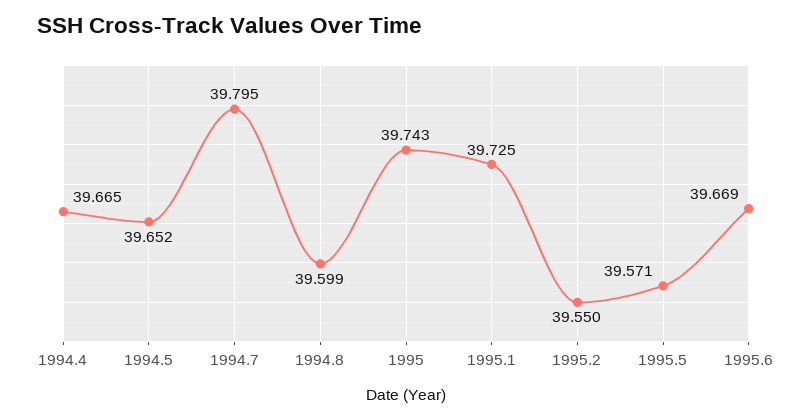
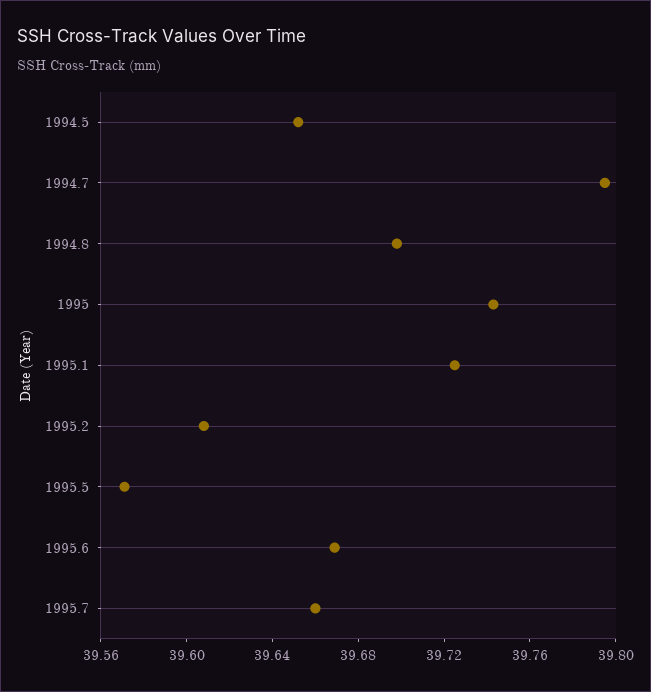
1994.4: 39.665 -> none
1994.8: 39.599 -> 39.7
1995.2: 39.55 -> 39.61
1995.7: none -> 39.66

